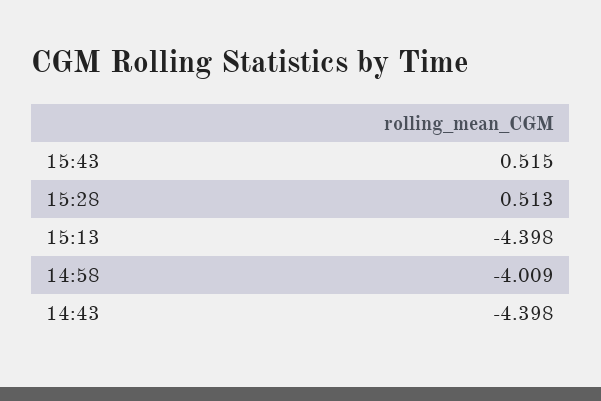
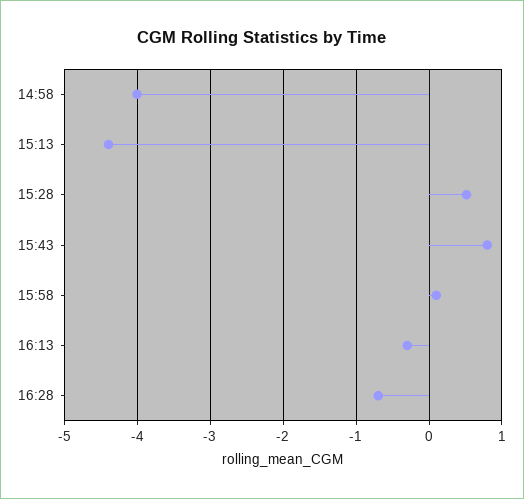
15:43: 0.515 -> 0.8
14:43: -4.398 -> none
15:58: none -> 0.1
16:13: none -> -0.3
16:28: none -> -0.7

